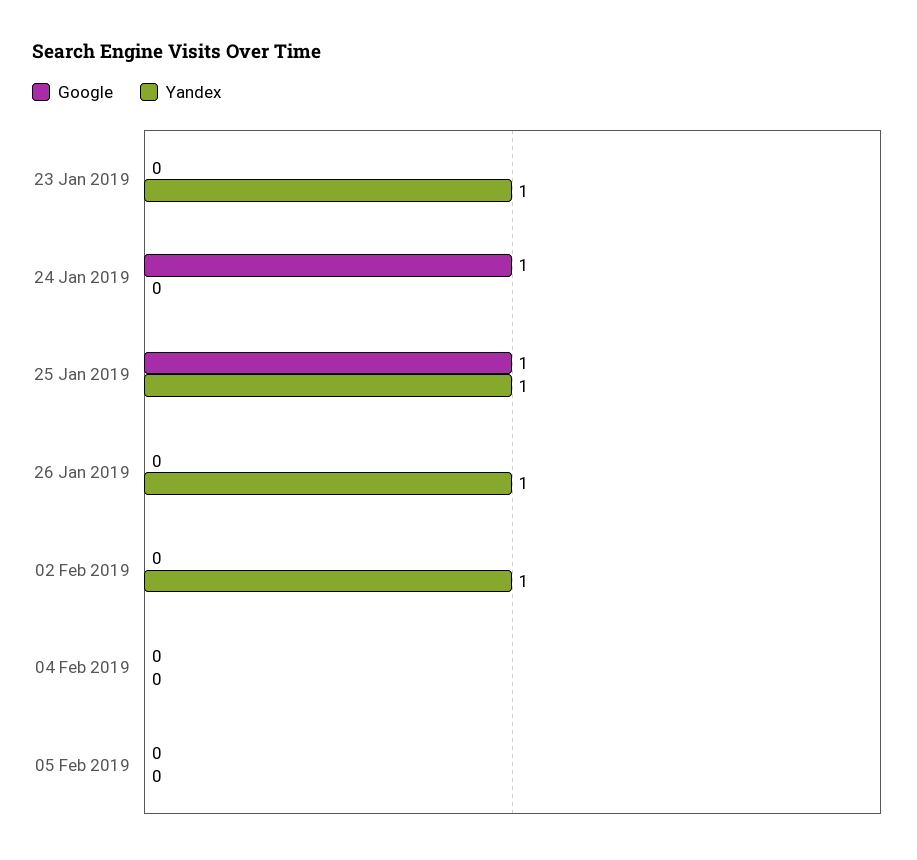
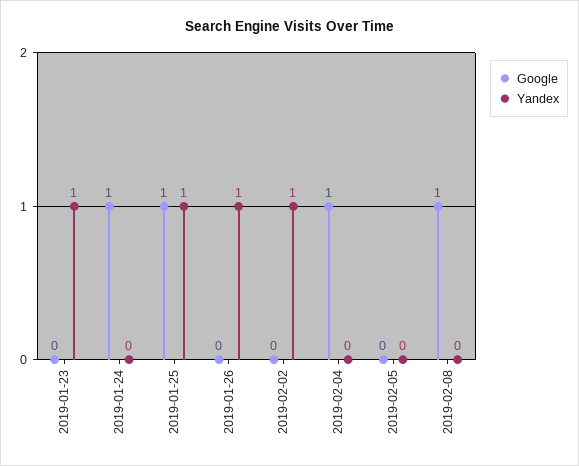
Google, 04 Feb 2019: 0 -> 1
Google, 2019-02-08: none -> 1
Yandex, 2019-02-08: none -> 0

